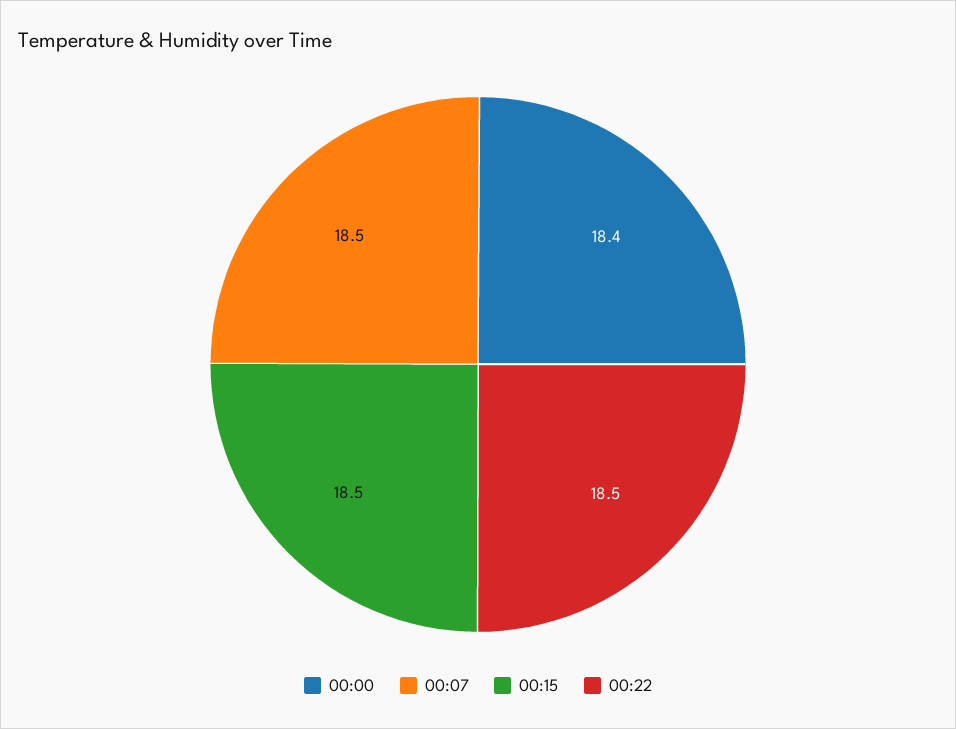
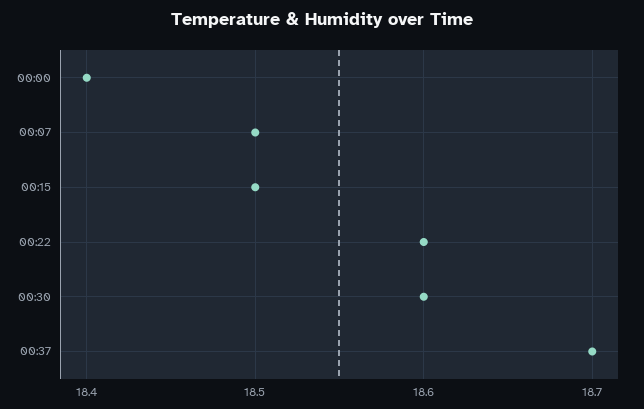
00:22: 18.5 -> 18.6
00:30: none -> 18.6
00:37: none -> 18.7

